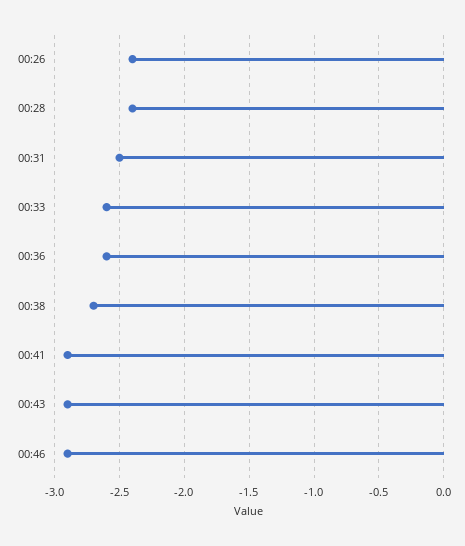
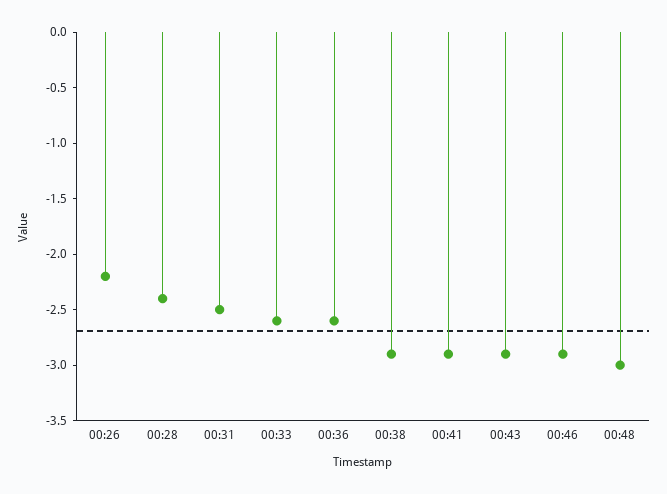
00:26: -2.4 -> -2.2
00:38: -2.7 -> -2.9
00:48: none -> -3

